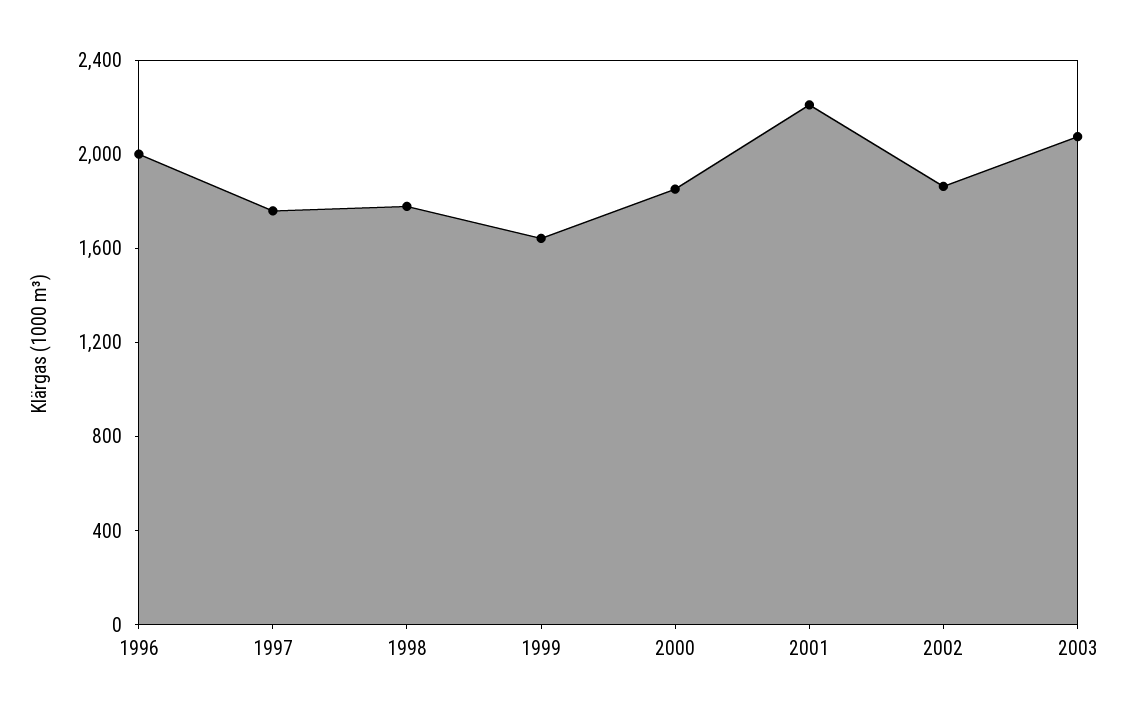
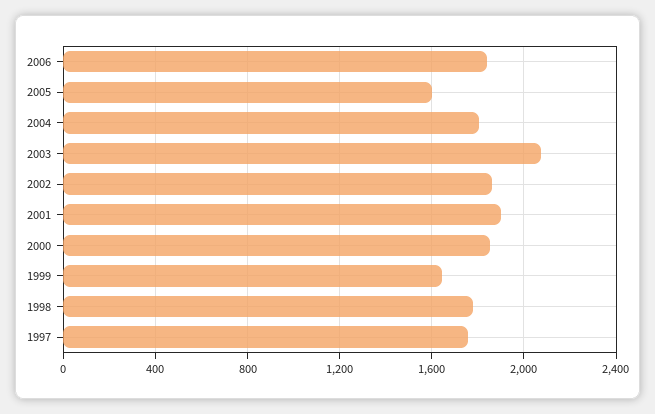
1996: 2000 -> none
2001: 2200 -> 1900
2006: none -> 1850
2005: none -> 1600
2004: none -> 1800

